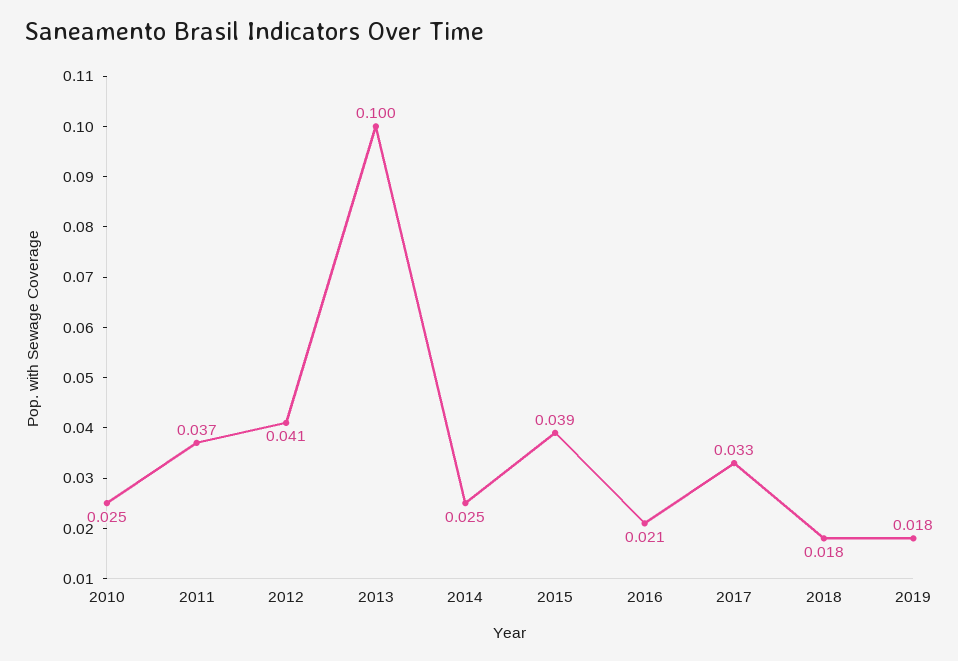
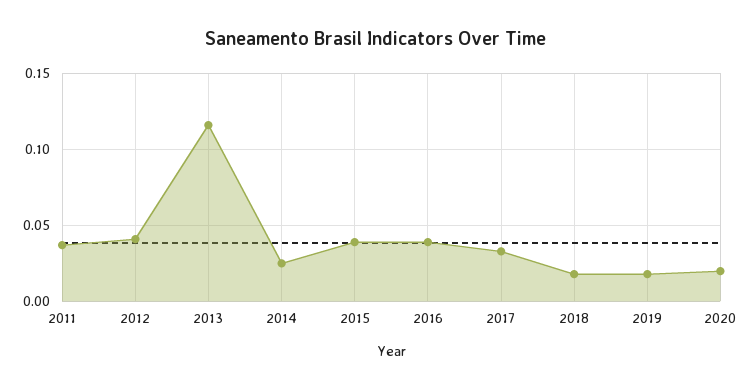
2010: 0.025 -> none
2013: 0.1 -> 0.115
2016: 0.021 -> 0.04
2020: none -> 0.02

